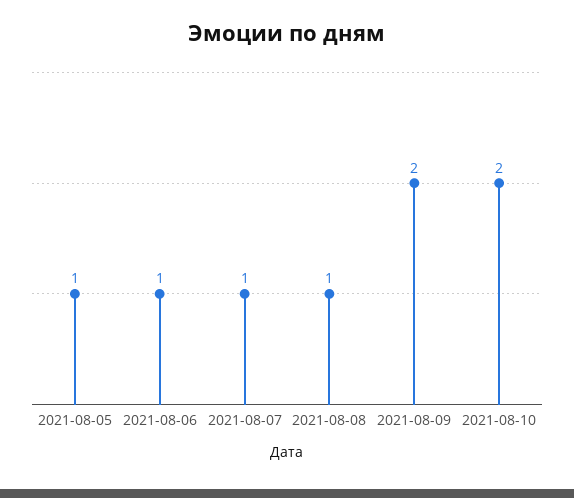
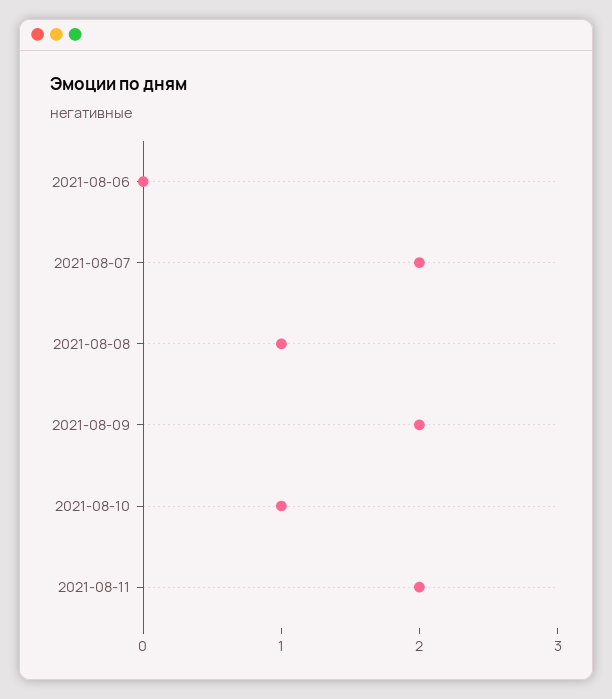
2021-08-05: 1 -> none
2021-08-06: 1 -> 0
2021-08-07: 1 -> 2
2021-08-10: 2 -> 1
2021-08-11: none -> 2

